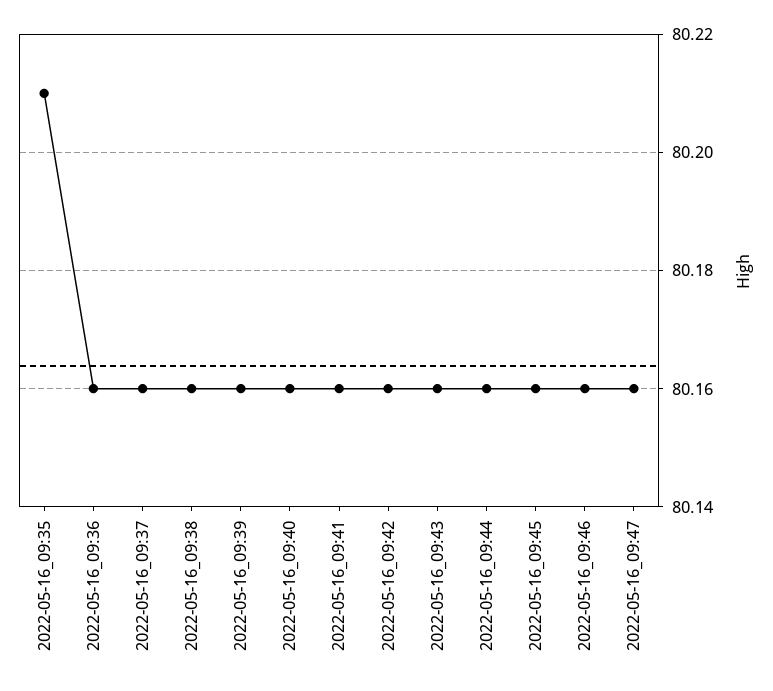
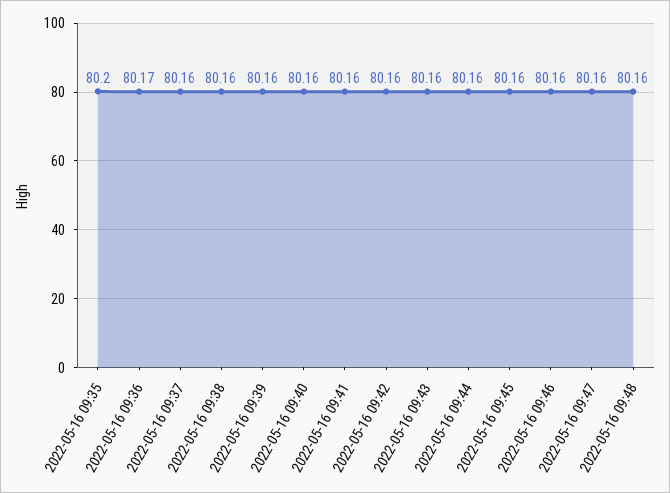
2022-05-16_09:35: 80.21 -> 80.2
2022-05-16_09:36: 80.16 -> 80.17
2022-05-16 09:48: none -> 80.16

